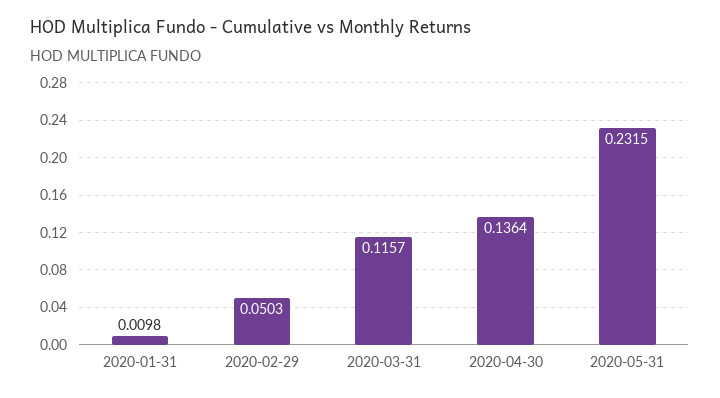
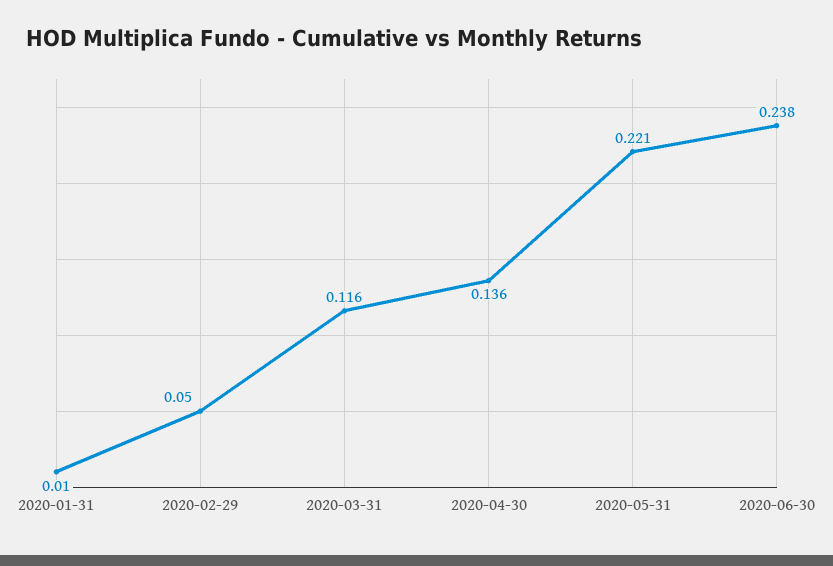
2020-05-31: 0.2315 -> 0.221
2020-06-30: none -> 0.238

